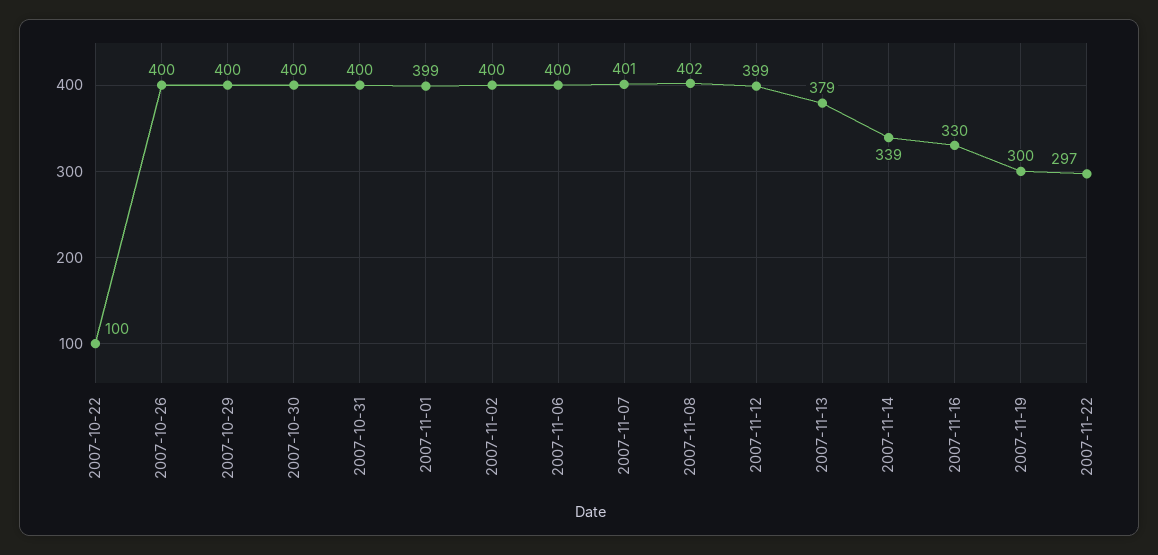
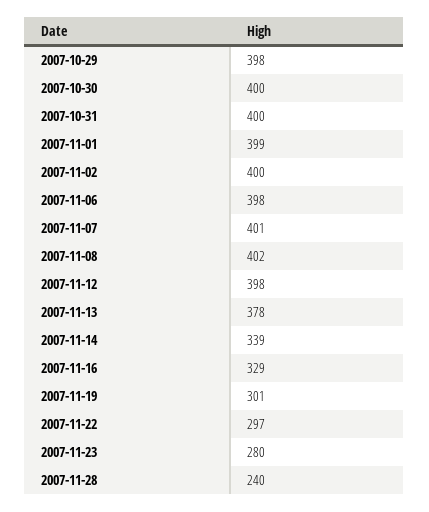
2007-10-22: 100 -> none
2007-10-26: 400 -> none
2007-10-29: 400 -> 398
2007-11-06: 400 -> 398
2007-11-12: 399 -> 398
2007-11-13: 379 -> 378
2007-11-16: 330 -> 329
2007-11-19: 300 -> 301
2007-11-23: none -> 280
2007-11-28: none -> 240

